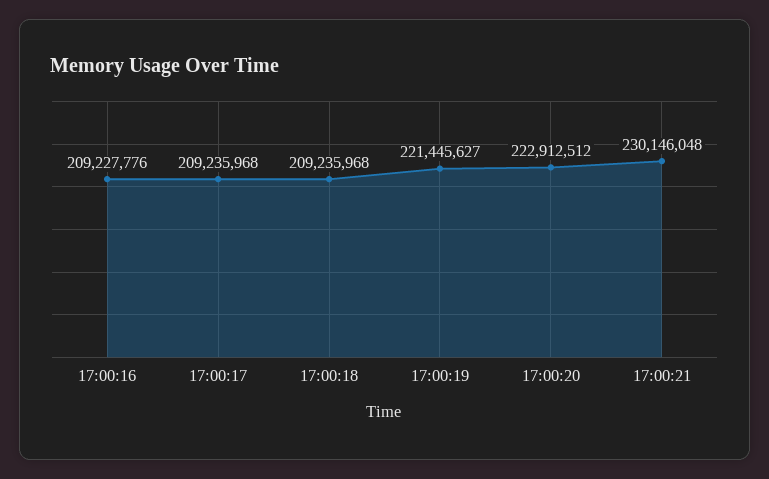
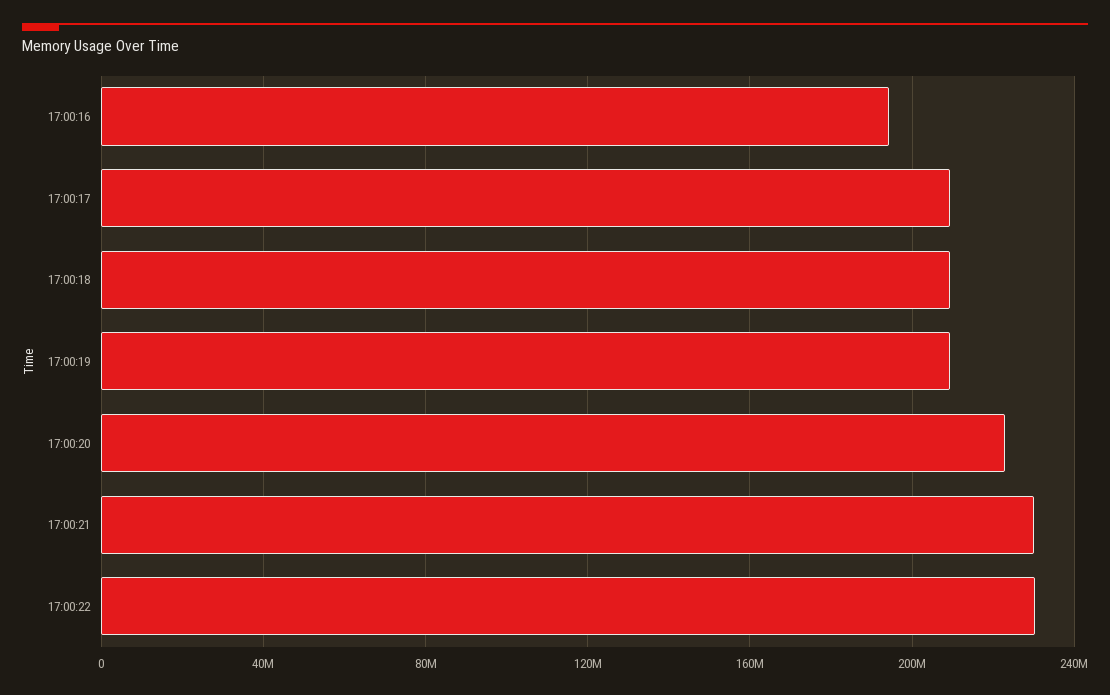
17:00:16: 209227776 -> 195000000
17:00:19: 221445627 -> 210000000
17:00:22: none -> 230000000

